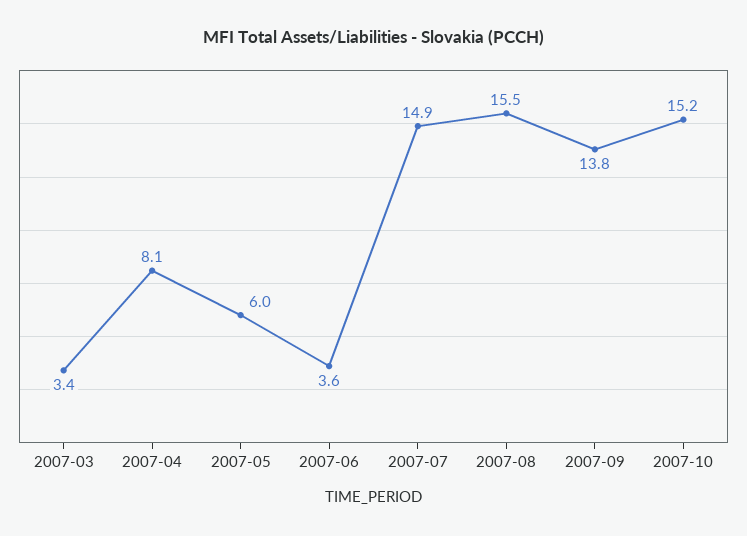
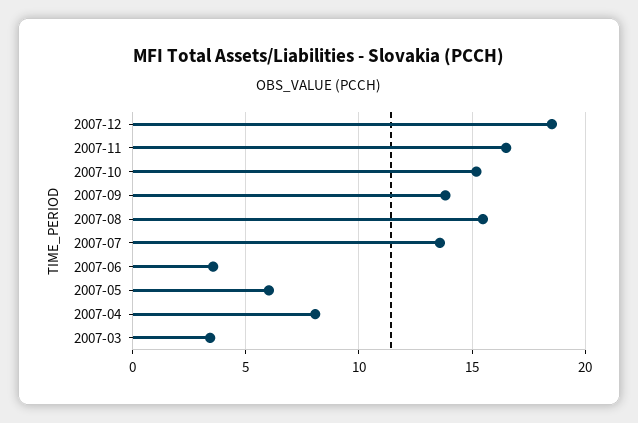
2007-07: 14.9 -> 13.5
2007-12: none -> 18.5
2007-11: none -> 16.5

